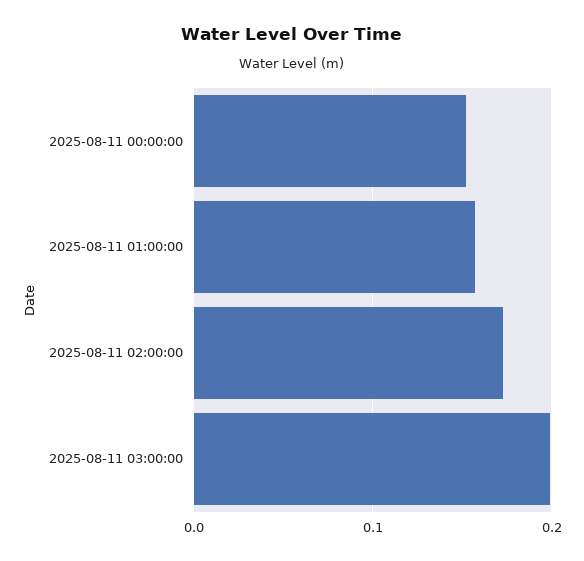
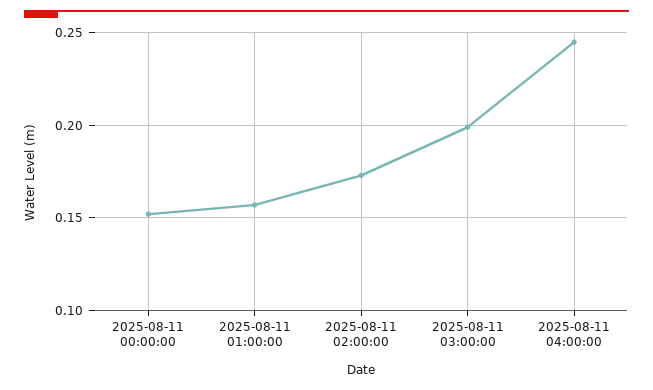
2025-08-11 04:00:00: none -> 0.245

